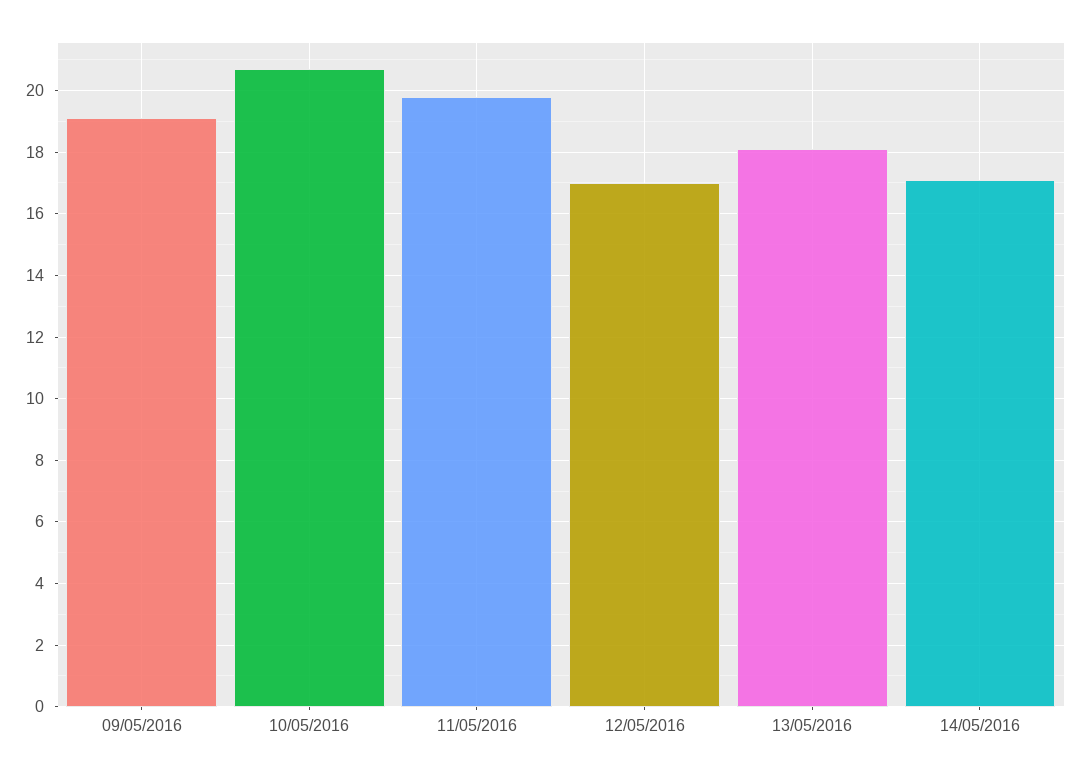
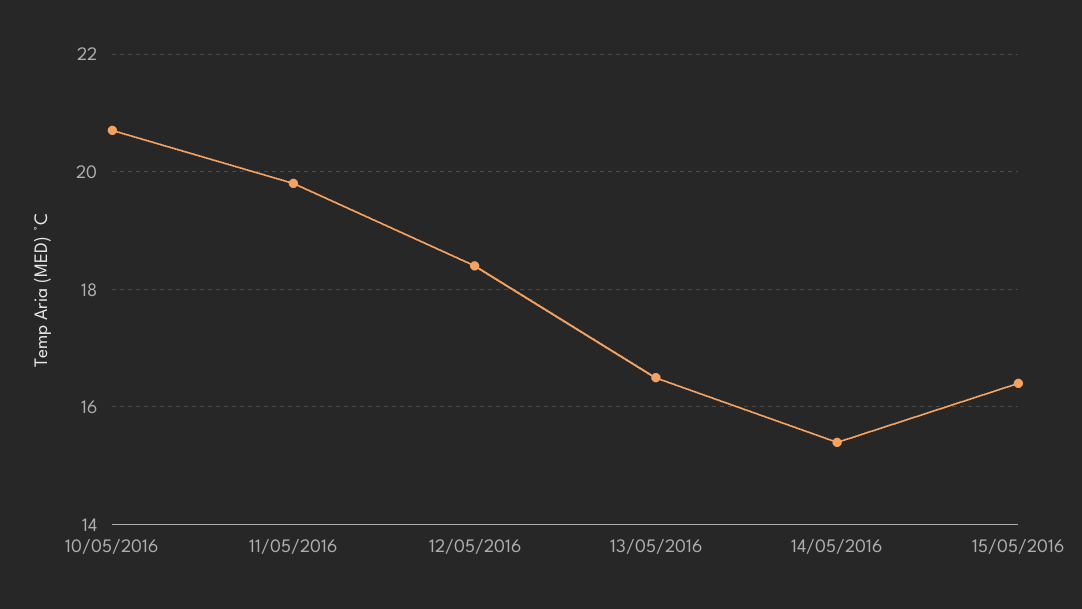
09/05/2016: 19 -> none
12/05/2016: 17 -> 18.5
13/05/2016: 18 -> 16.5
14/05/2016: 17 -> 15.5
15/05/2016: none -> 16.5

